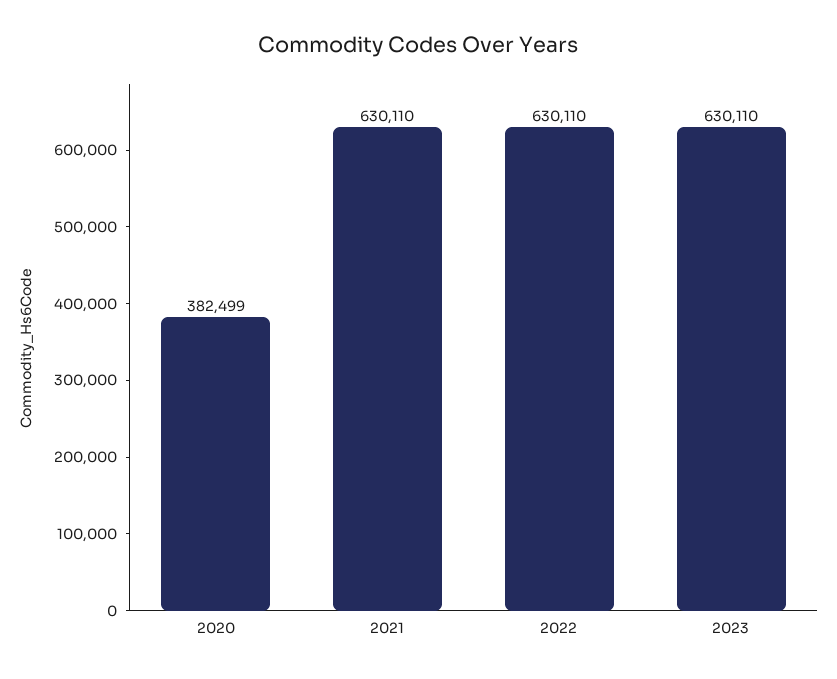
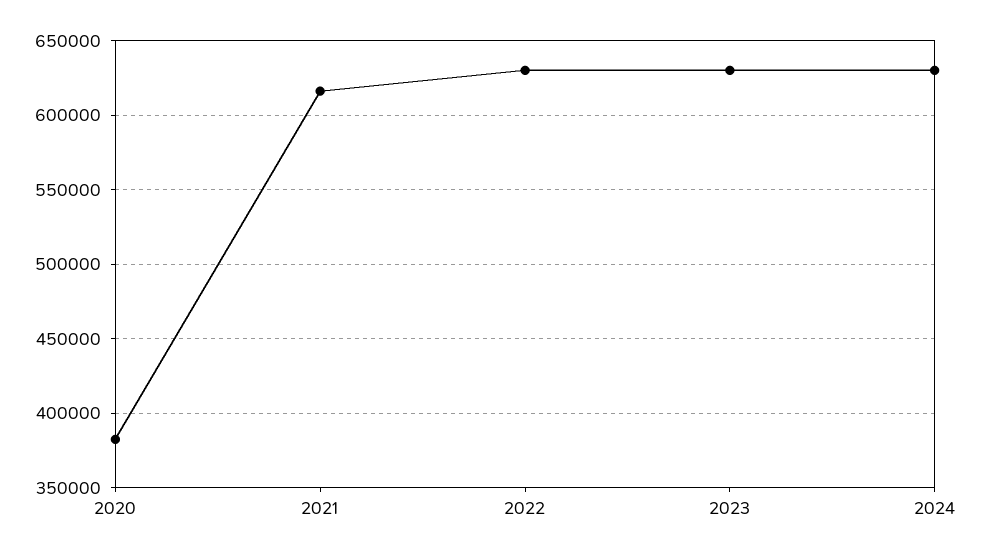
2021: 630110 -> 615000
2024: none -> 630000

